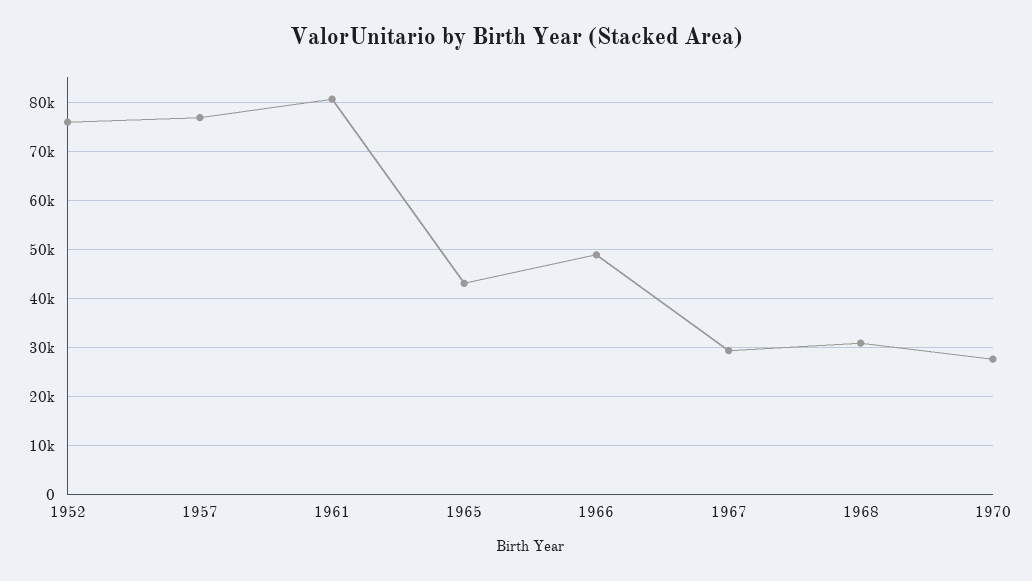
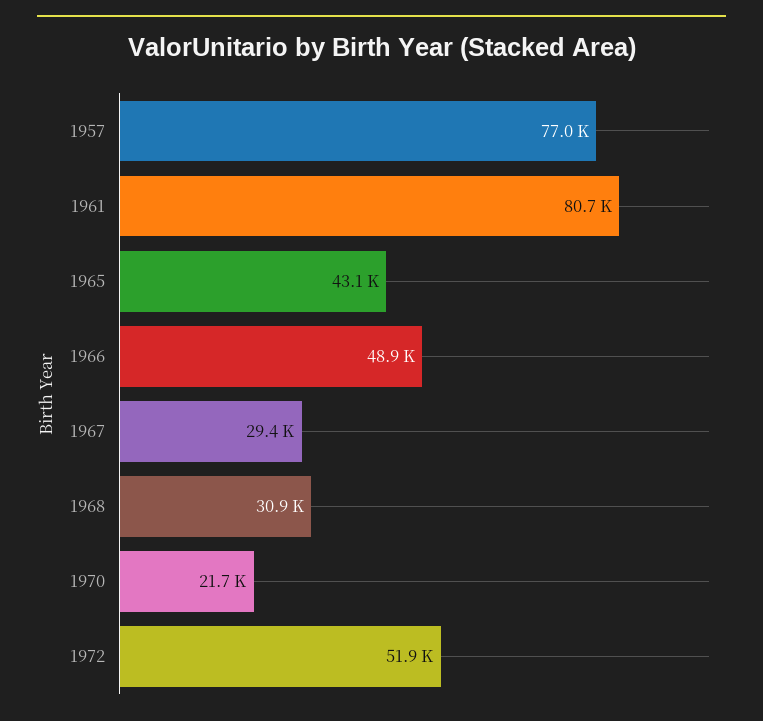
1952: 76000 -> none
1970: 28000 -> 21700
1972: none -> 51900

